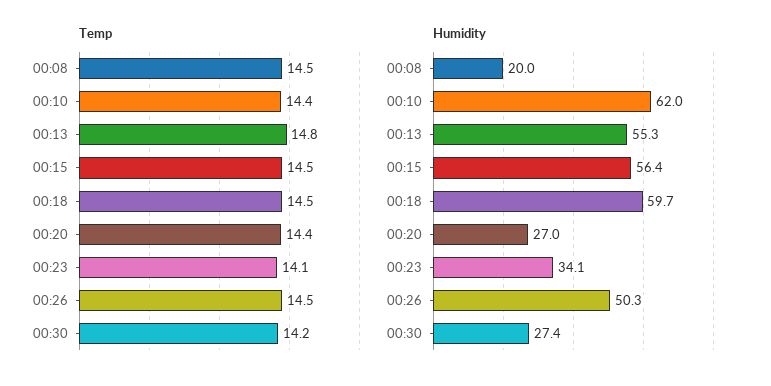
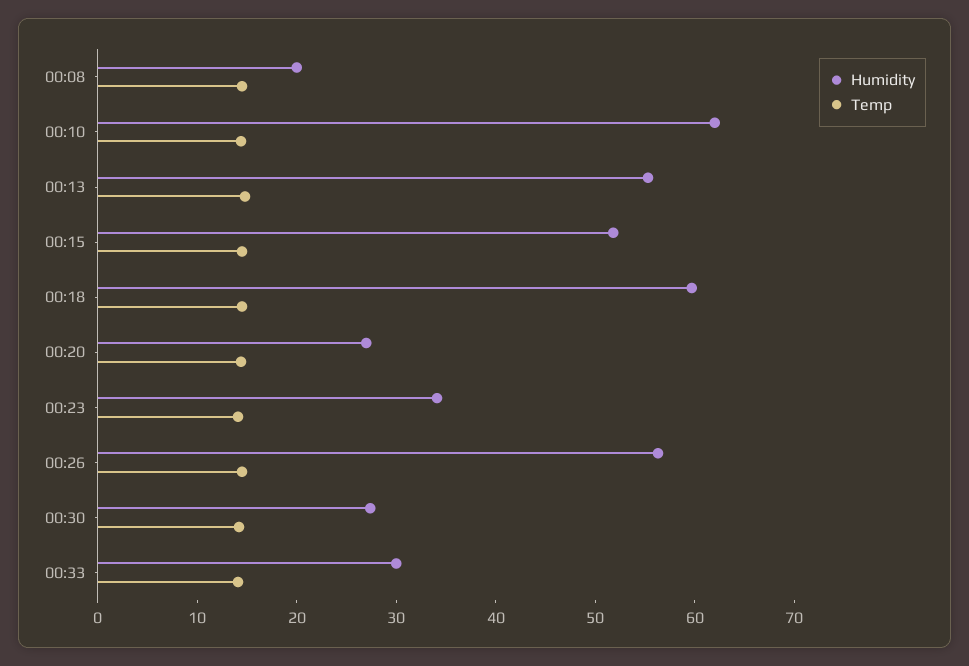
Humidity, 00:15: 56.4 -> 52
Humidity, 00:26: 50.3 -> 56
Humidity, 00:33: none -> 30
Temp, 00:33: none -> 14

